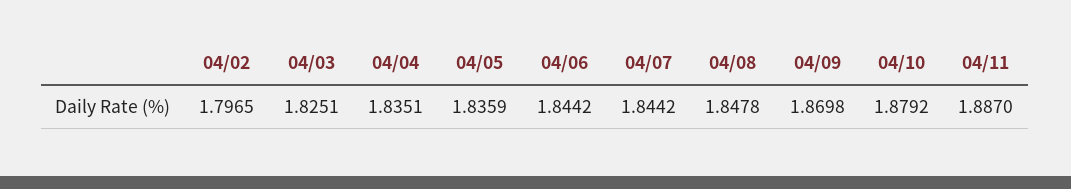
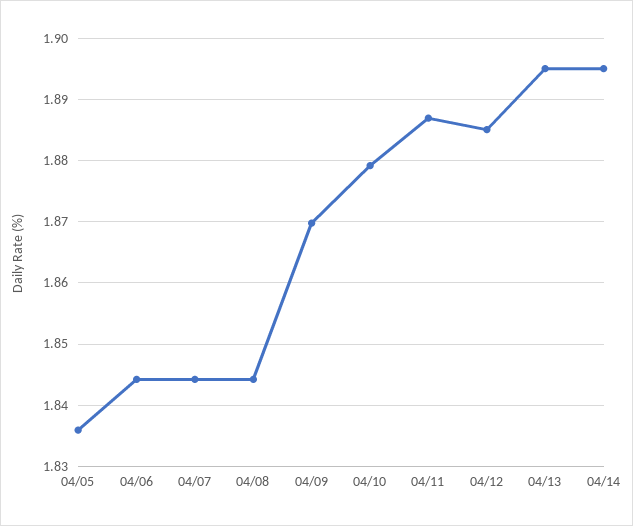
04/02: 1.7965 -> none
04/03: 1.8251 -> none
04/04: 1.8351 -> none
04/08: 1.8478 -> 1.844
04/12: none -> 1.885
04/13: none -> 1.895
04/14: none -> 1.895

